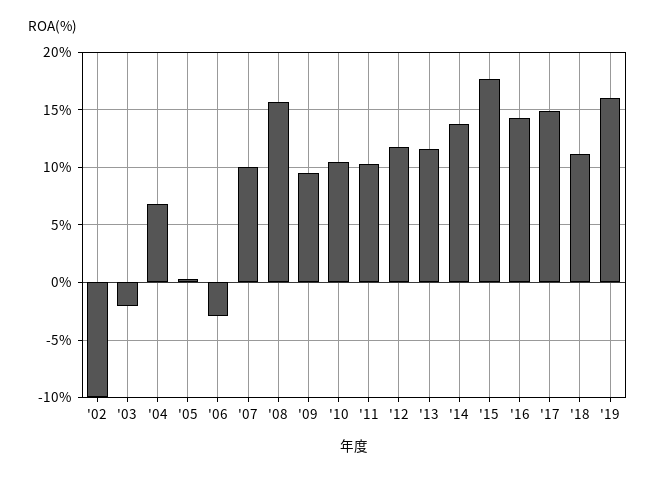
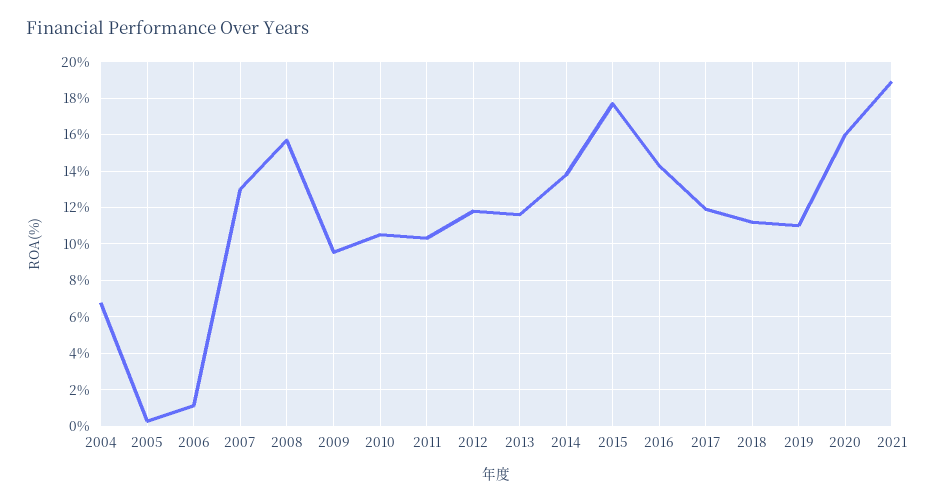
'02: -10 -> none
'03: -2 -> none
'06: -3 -> 1
'07: 10 -> 13
'17: 15 -> 12
'19: 16 -> 11
2020: none -> 16
2021: none -> 19

